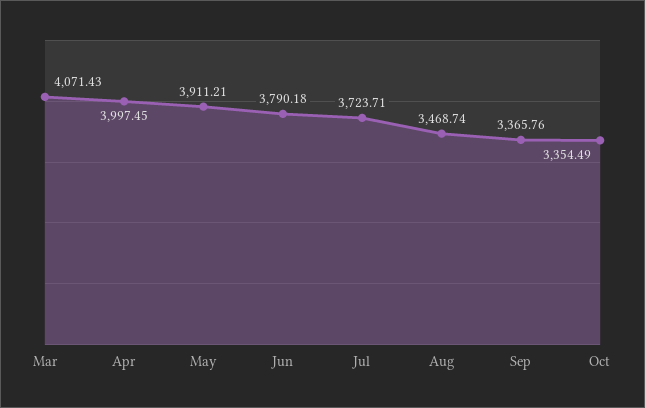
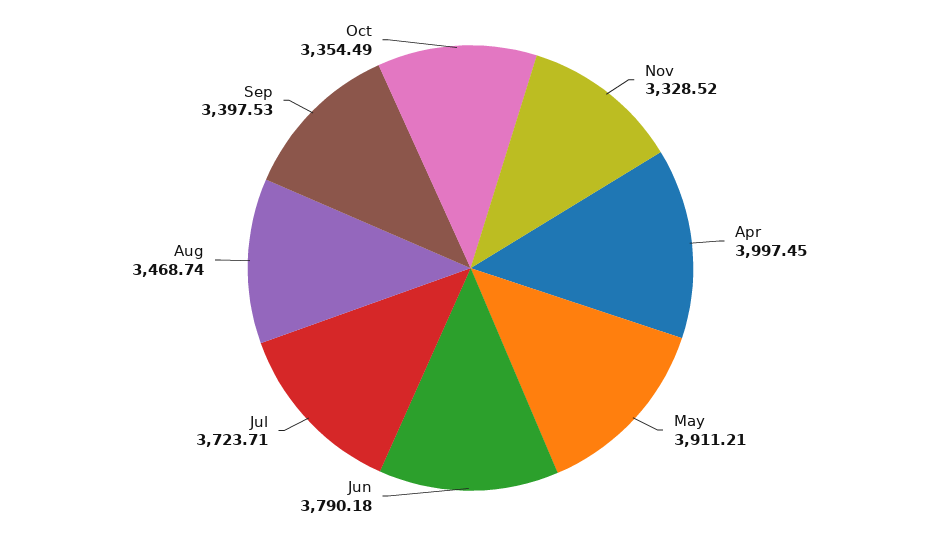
Mar: 4071.43 -> none
Sep: 3365.76 -> 3397.53
Nov: none -> 3328.52

